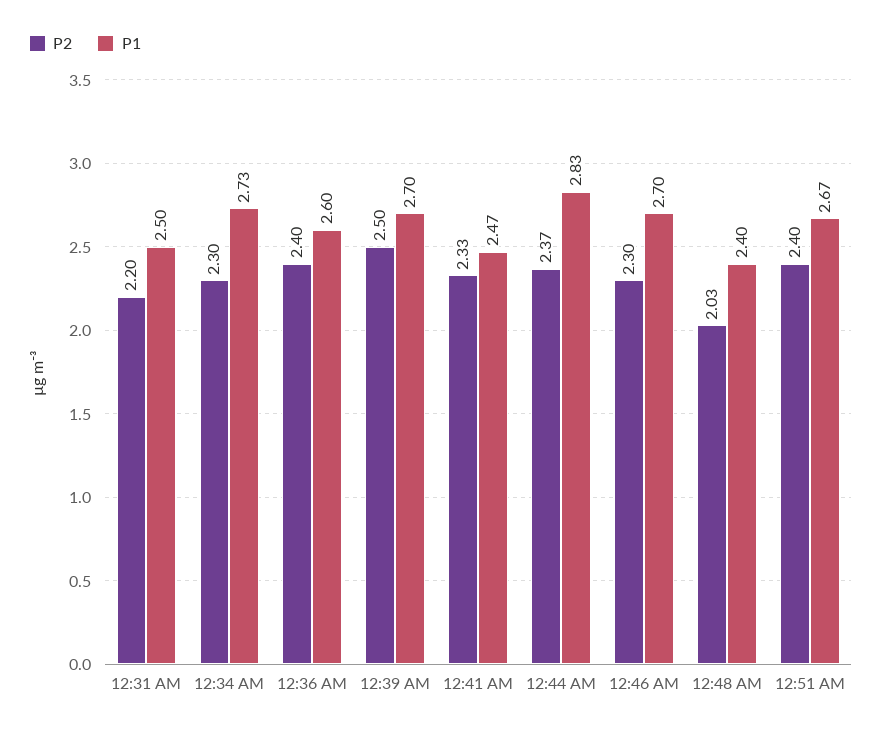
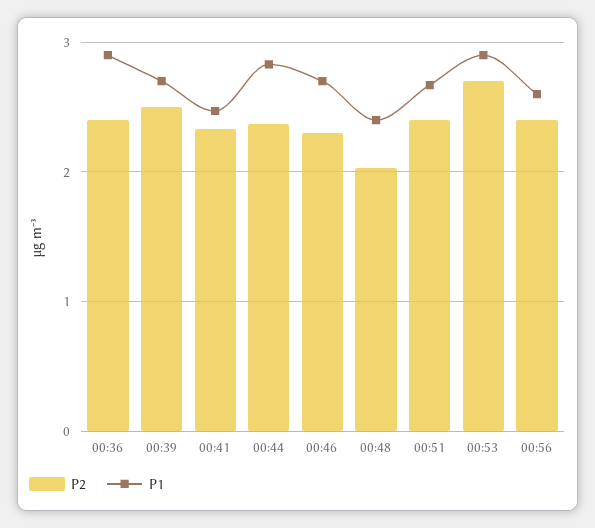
P2, 12:31 AM: 2.2 -> none
P1, 12:31 AM: 2.5 -> none
P2, 12:34 AM: 2.3 -> none
P1, 12:34 AM: 2.73 -> none
P1, 12:36 AM: 2.6 -> 2.9
P2, 00:53: none -> 2.7
P1, 00:53: none -> 2.9
P2, 00:56: none -> 2.4
P1, 00:56: none -> 2.6

